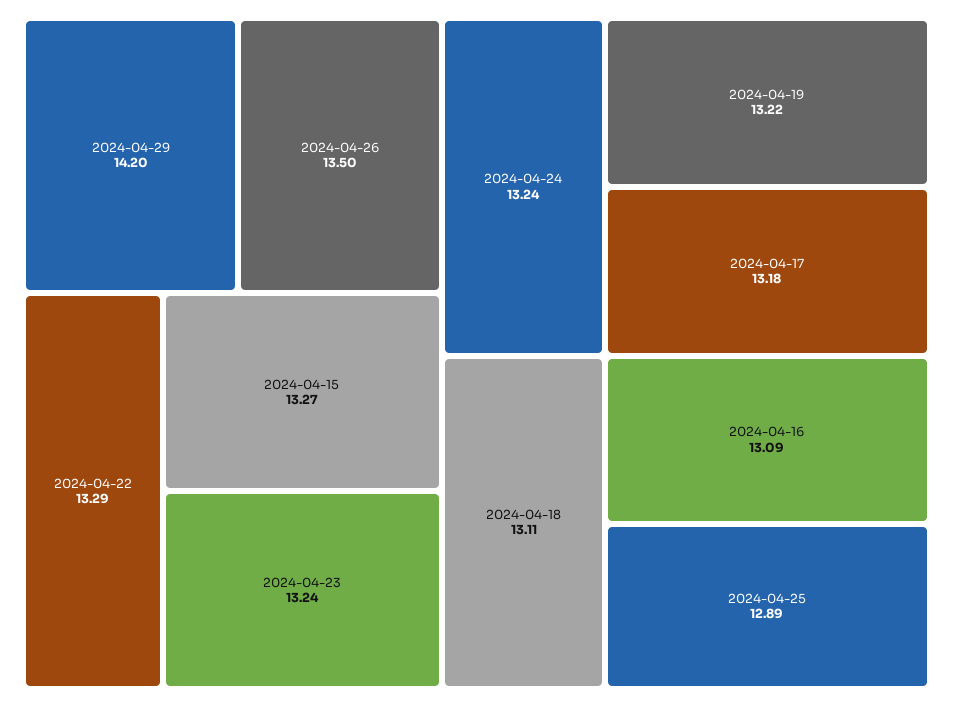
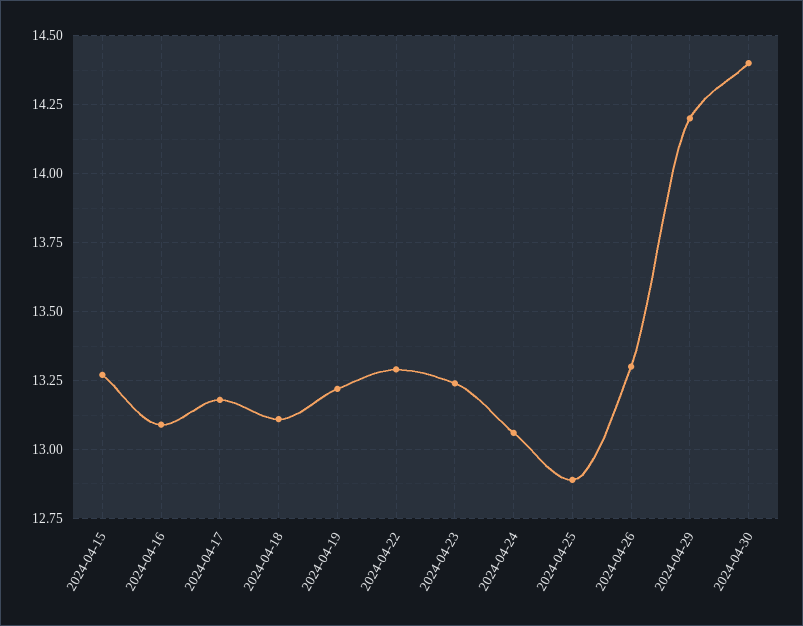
2024-04-26: 13.5 -> 13.3
2024-04-24: 13.24 -> 13.05
2024-04-30: none -> 14.4

